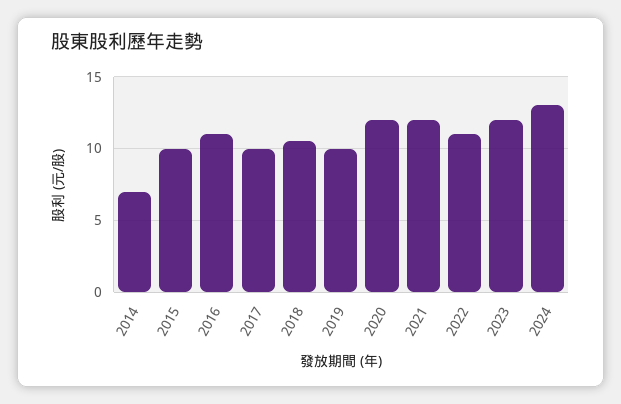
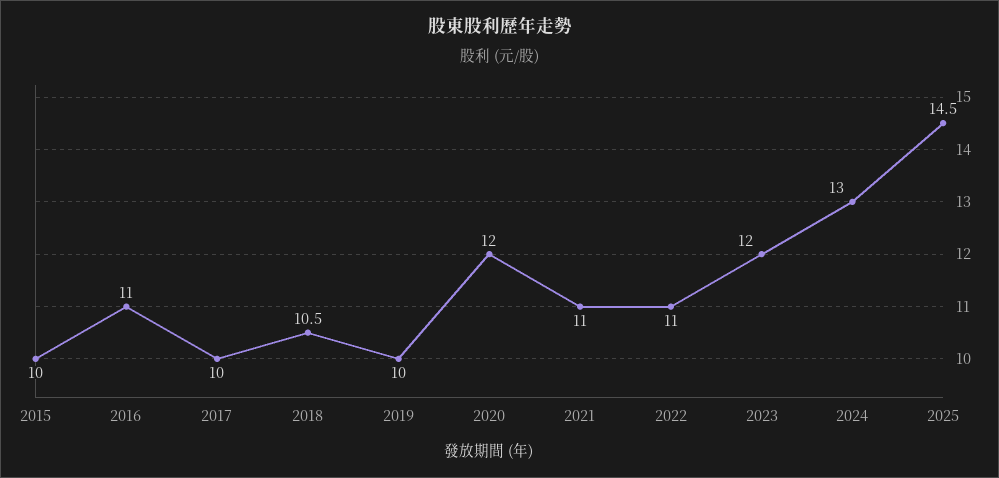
2014: 7 -> none
2021: 12 -> 11
2025: none -> 14.5

